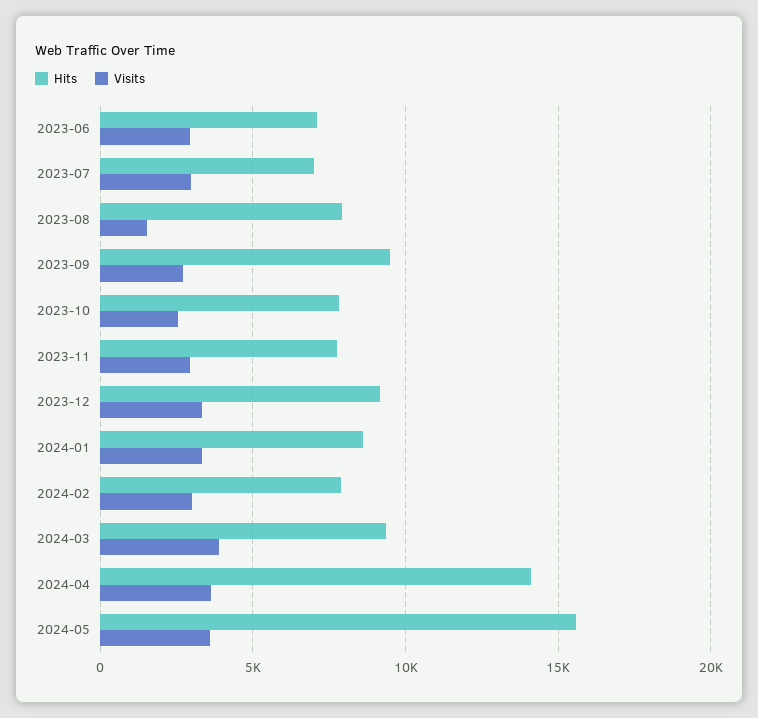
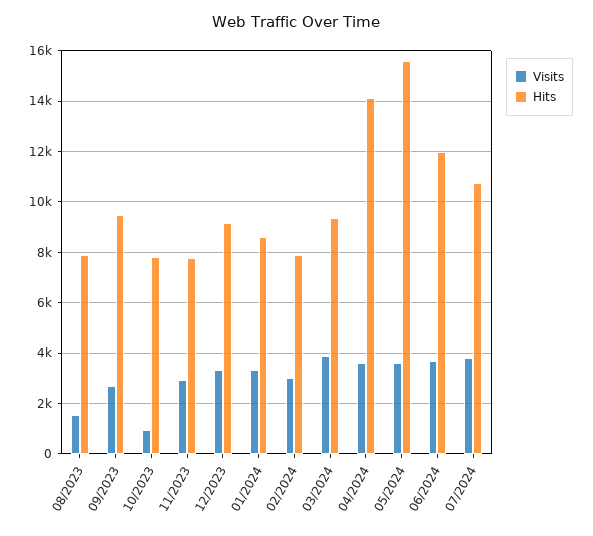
Hits, 2023-06: 7000 -> none
Visits, 2023-06: 3000 -> none
Hits, 2023-07: 7000 -> none
Visits, 2023-07: 3000 -> none
Visits, 2023-10: 2500 -> 1000
Visits, 06/2024: none -> 3750
Hits, 06/2024: none -> 12000
Visits, 07/2024: none -> 3750
Hits, 07/2024: none -> 10750

